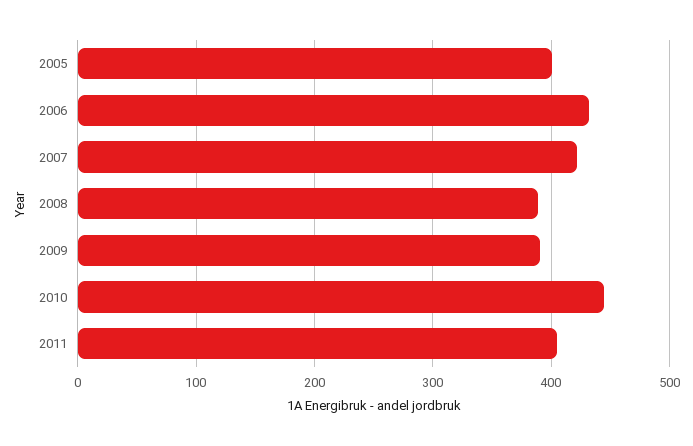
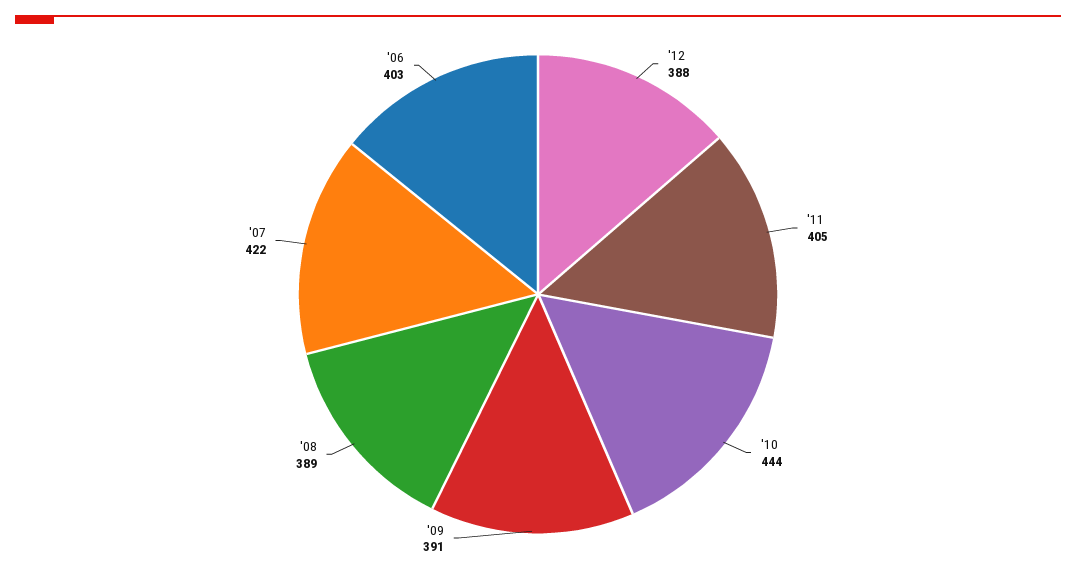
2005: 400 -> none
2006: 430 -> 403
'12: none -> 388

